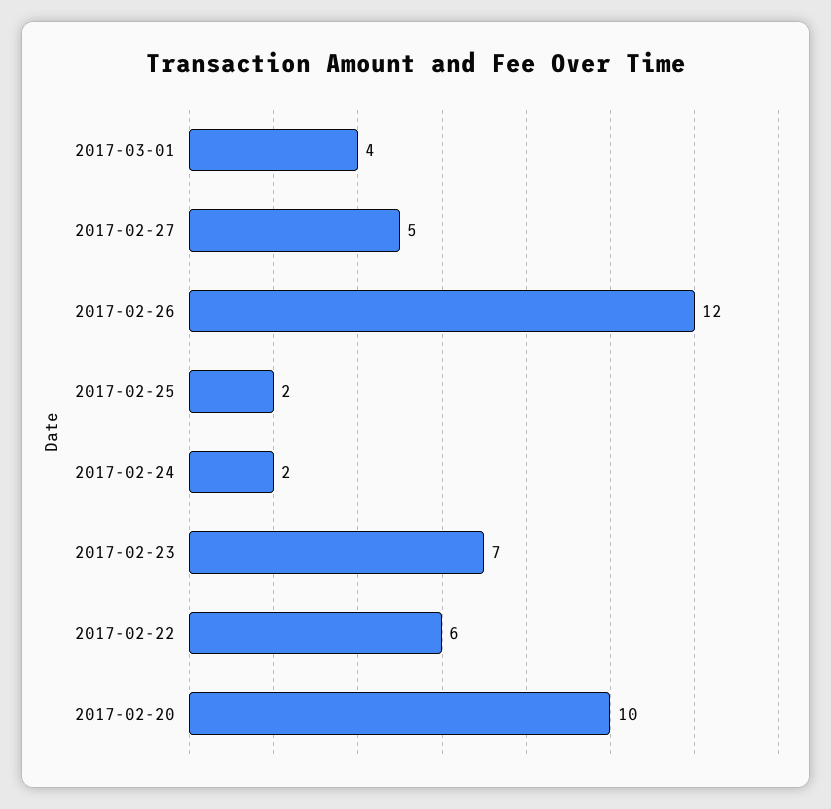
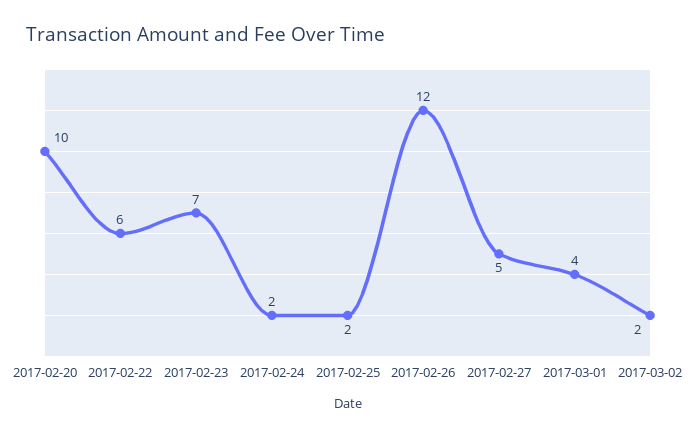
2017-03-02: none -> 2

